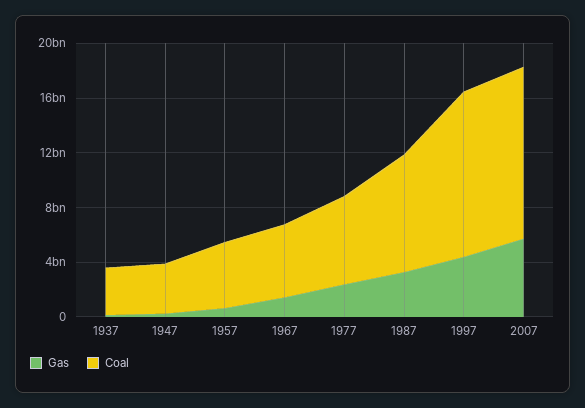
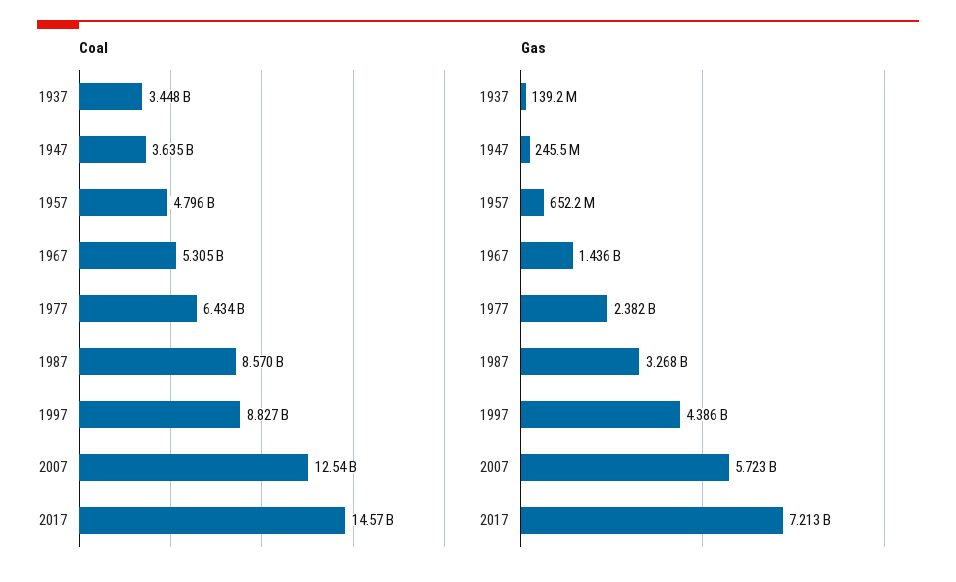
Coal, 1997: 12000000000 -> 8827000000
Coal, 2017: none -> 14570000000
Gas, 2017: none -> 7213000000

